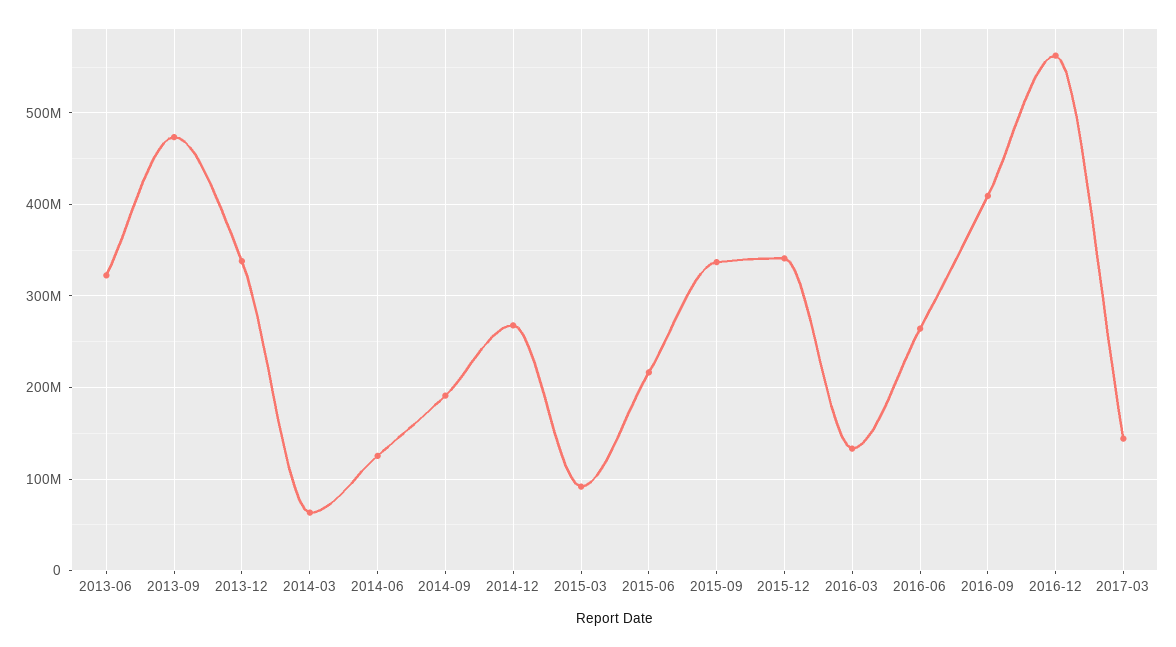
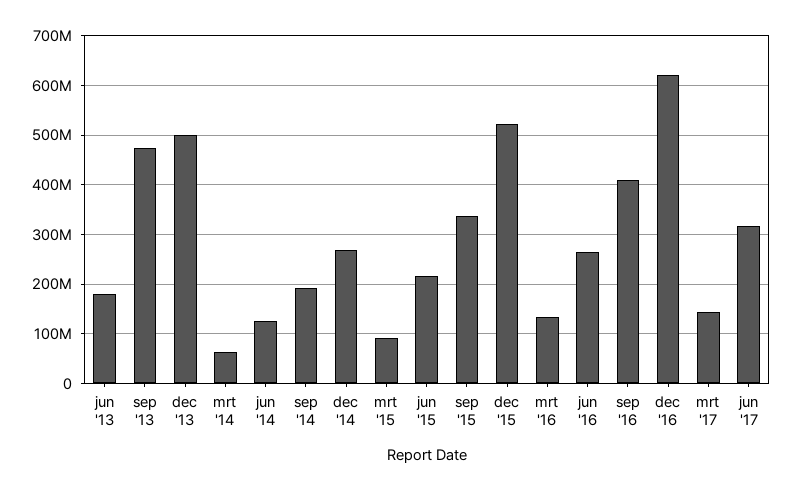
2013-06: 320000000 -> 180000000
2013-12: 340000000 -> 500000000
2015-12: 340000000 -> 520000000
2016-12: 560000000 -> 620000000
jun '17: none -> 320000000

